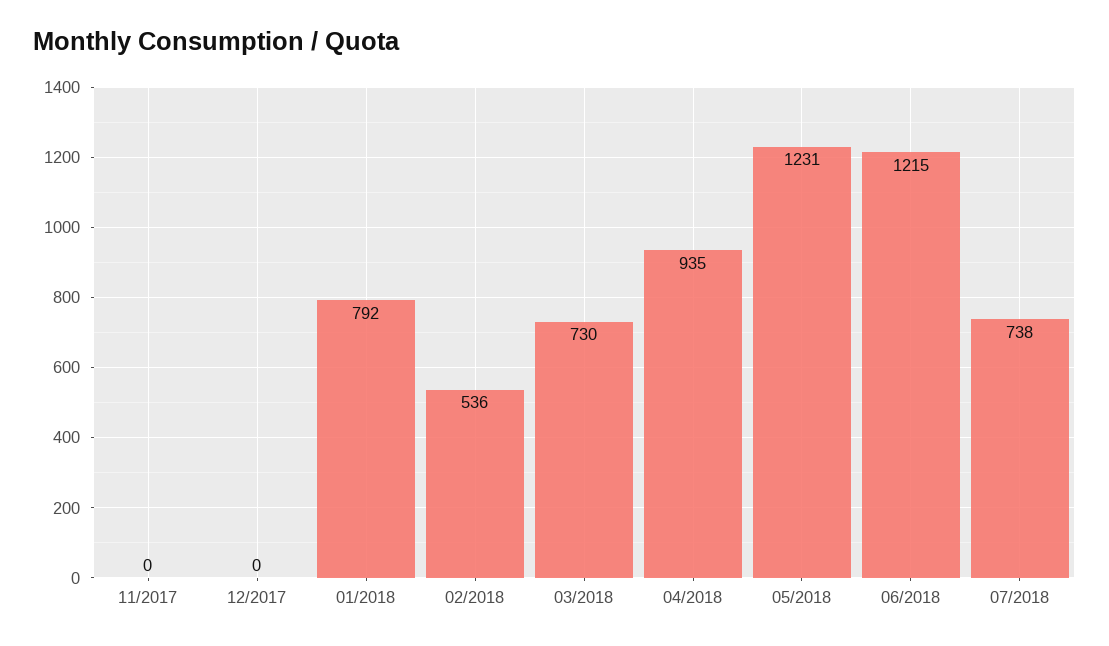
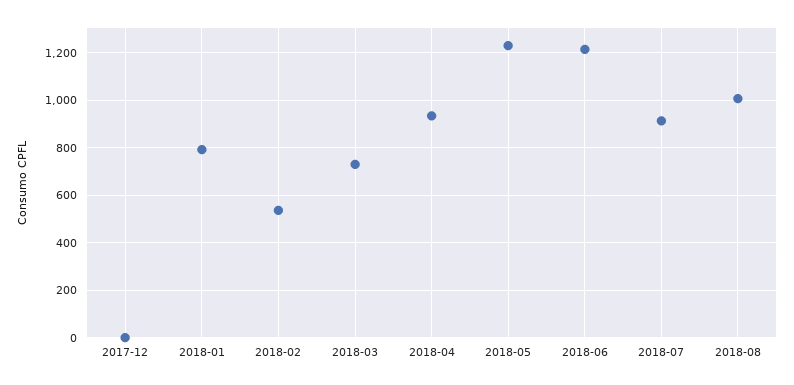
11/2017: 0 -> none
07/2018: 738 -> 900
2018-08: none -> 1000

